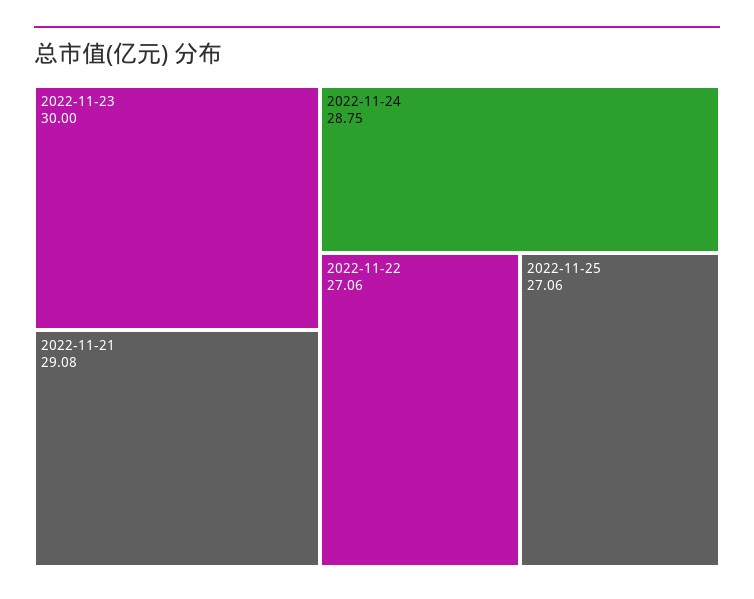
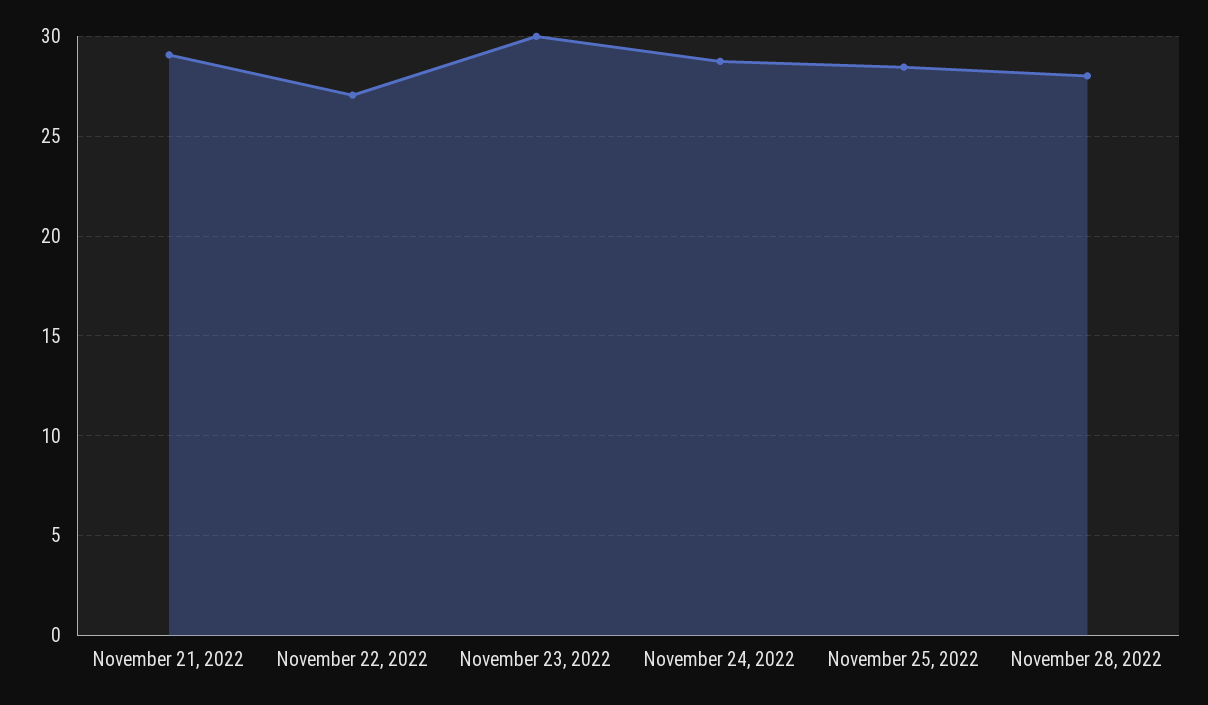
2022-11-25: 27.06 -> 28.5
November 28, 2022: none -> 28

